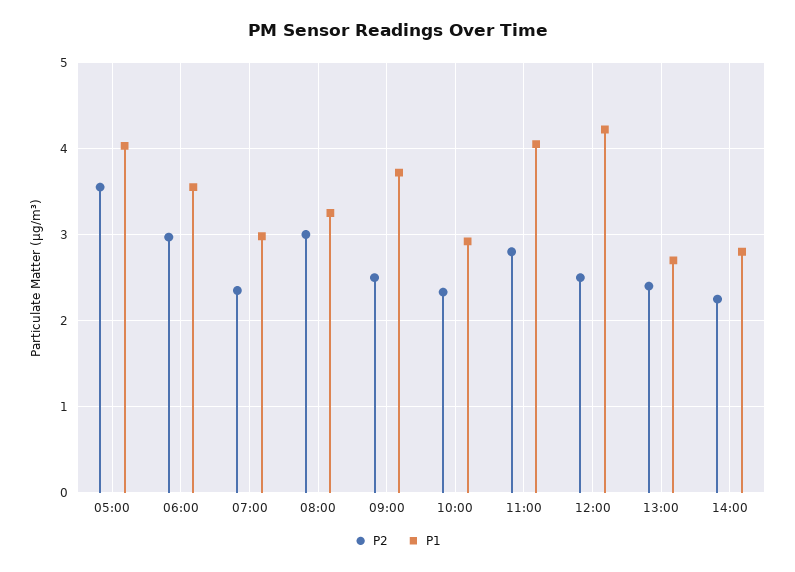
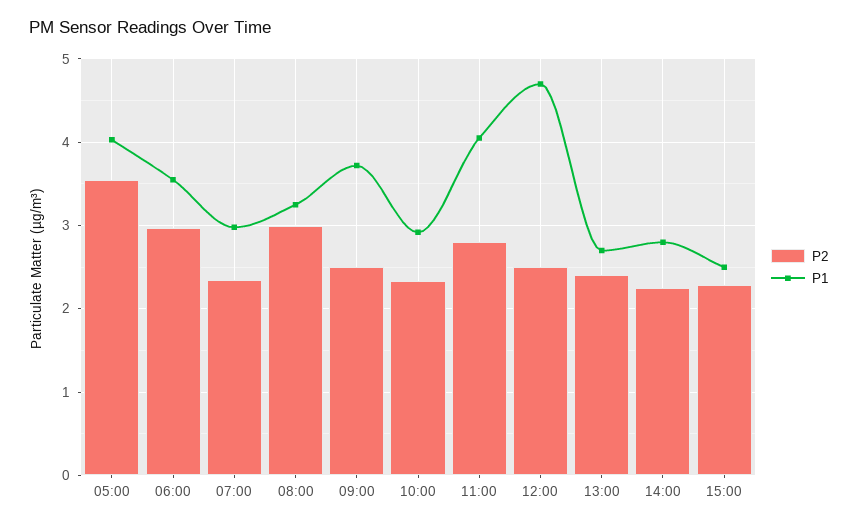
P1, 12:00: 4.2 -> 4.7
P2, 15:00: none -> 2.3
P1, 15:00: none -> 2.5

